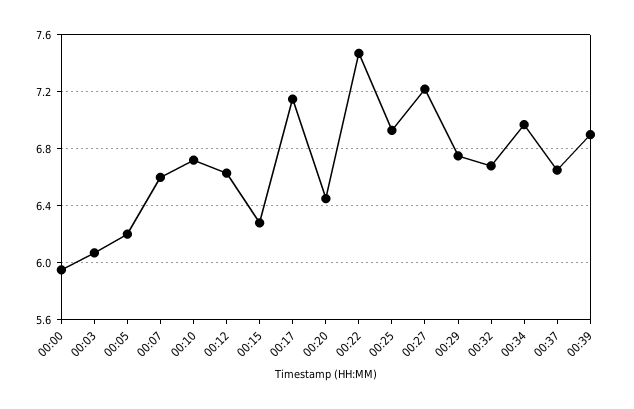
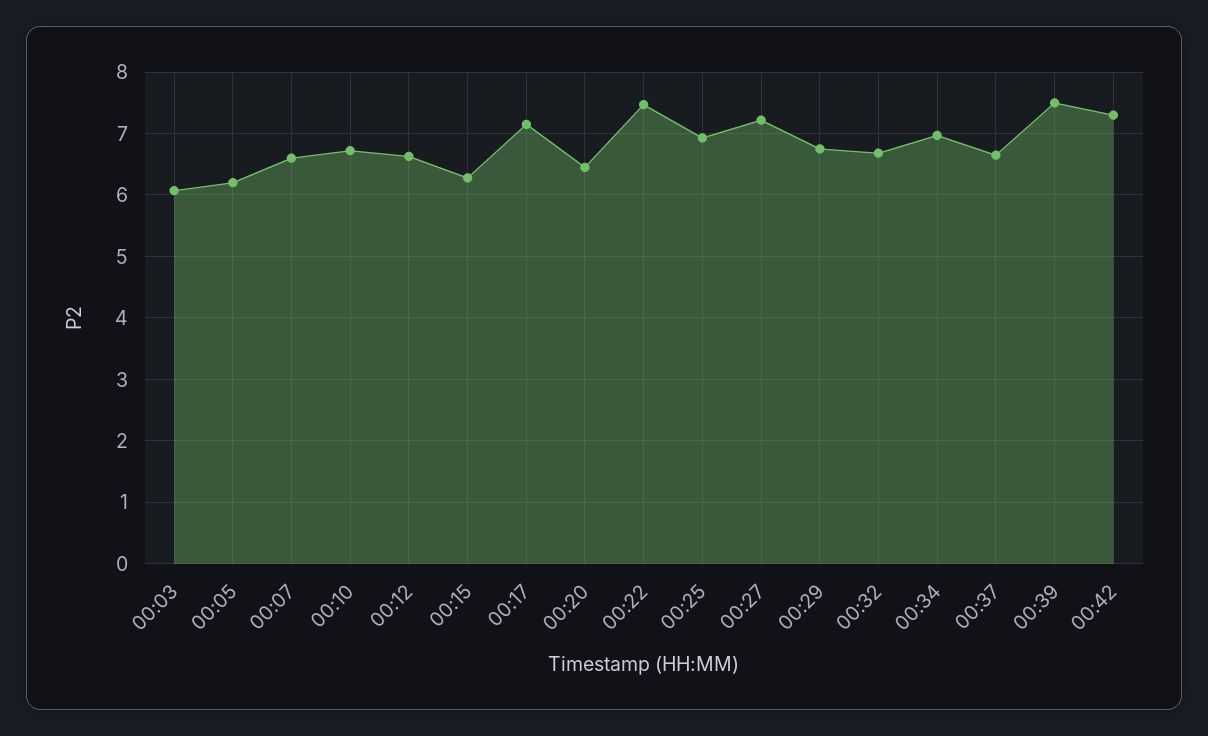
00:00: 5.95 -> none
00:39: 6.9 -> 7.5
00:42: none -> 7.3

